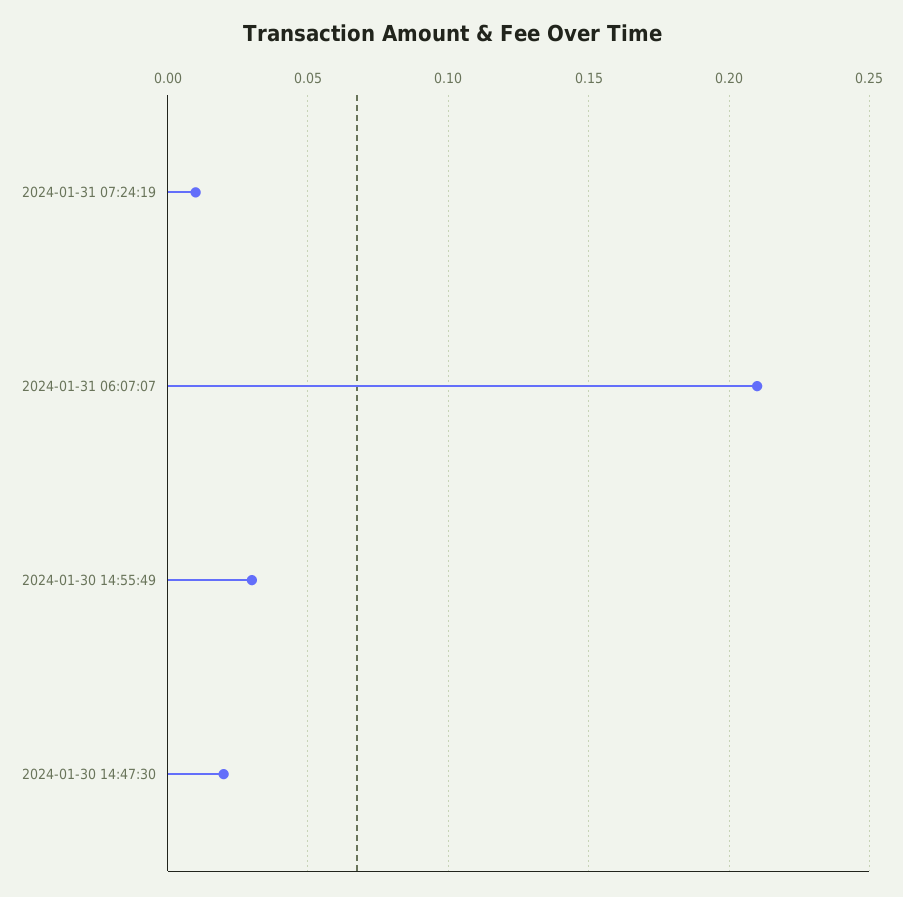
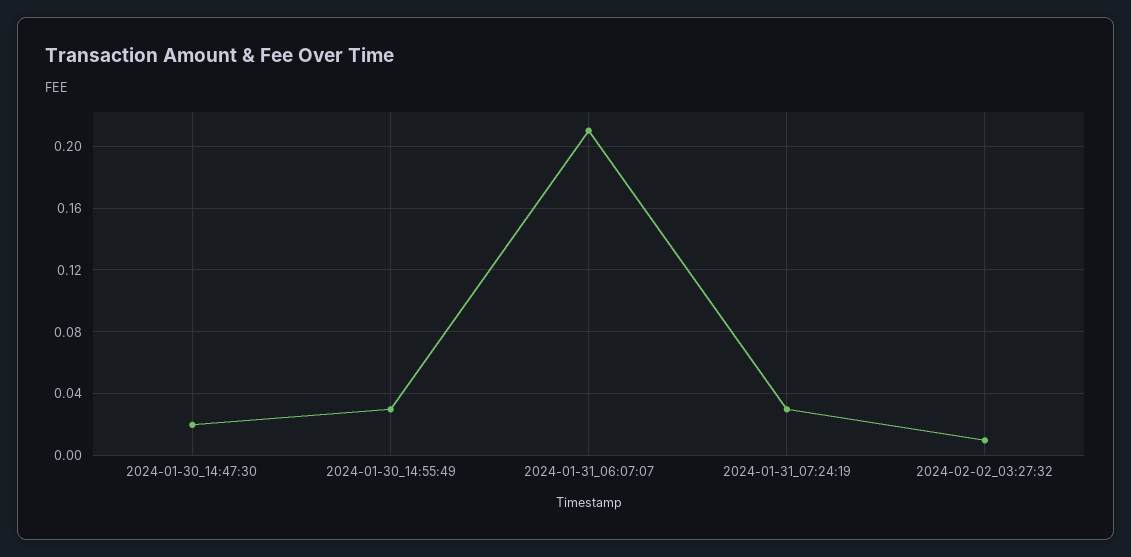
2024-01-31 07:24:19: 0.01 -> 0.03
2024-02-02_03:27:32: none -> 0.01

